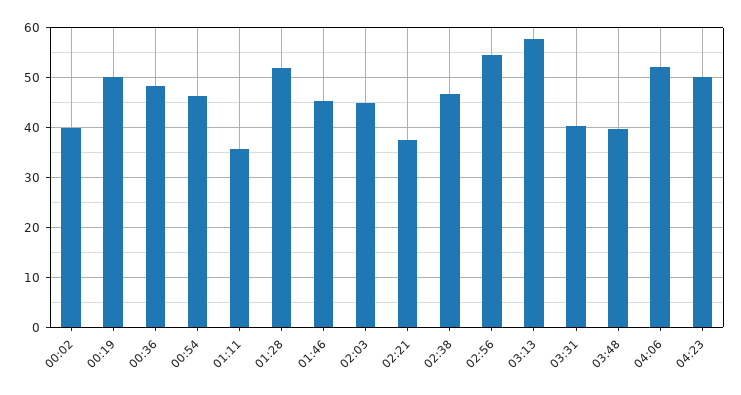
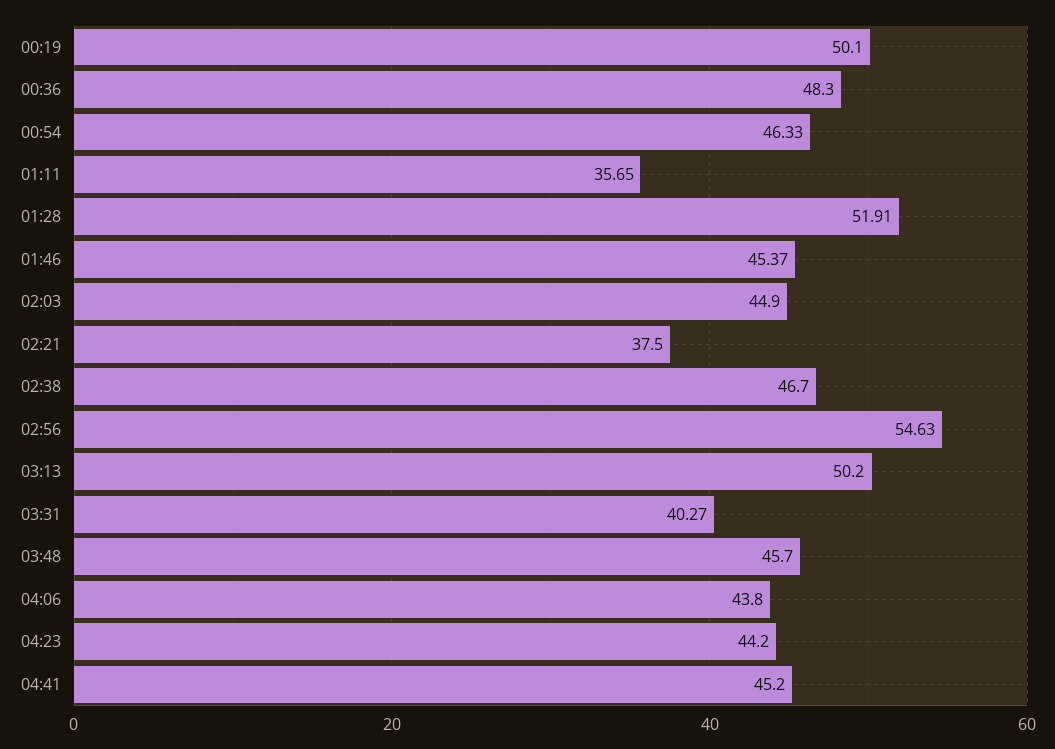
00:02: 40 -> none
03:13: 58 -> 50.2
03:48: 40 -> 45.7
04:06: 52 -> 43.8
04:23: 50 -> 44.2
04:41: none -> 45.2

